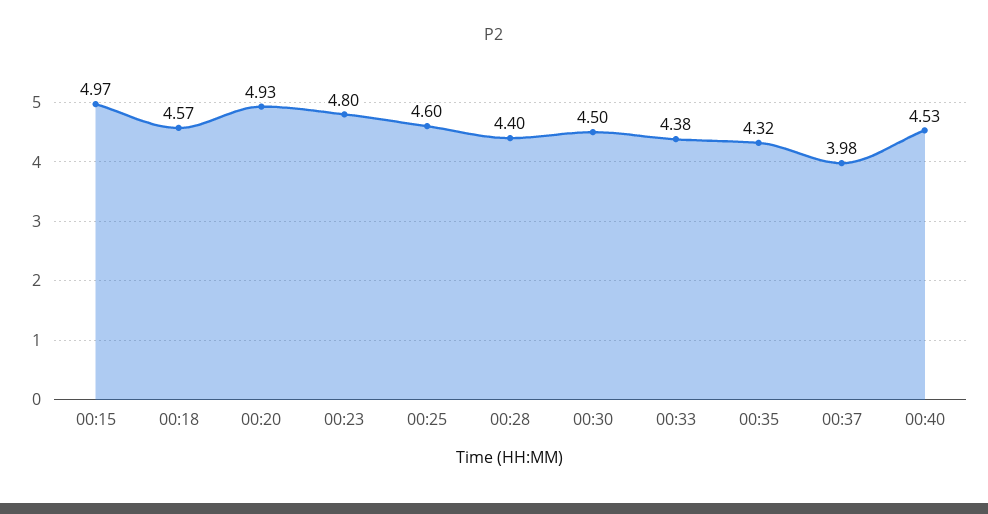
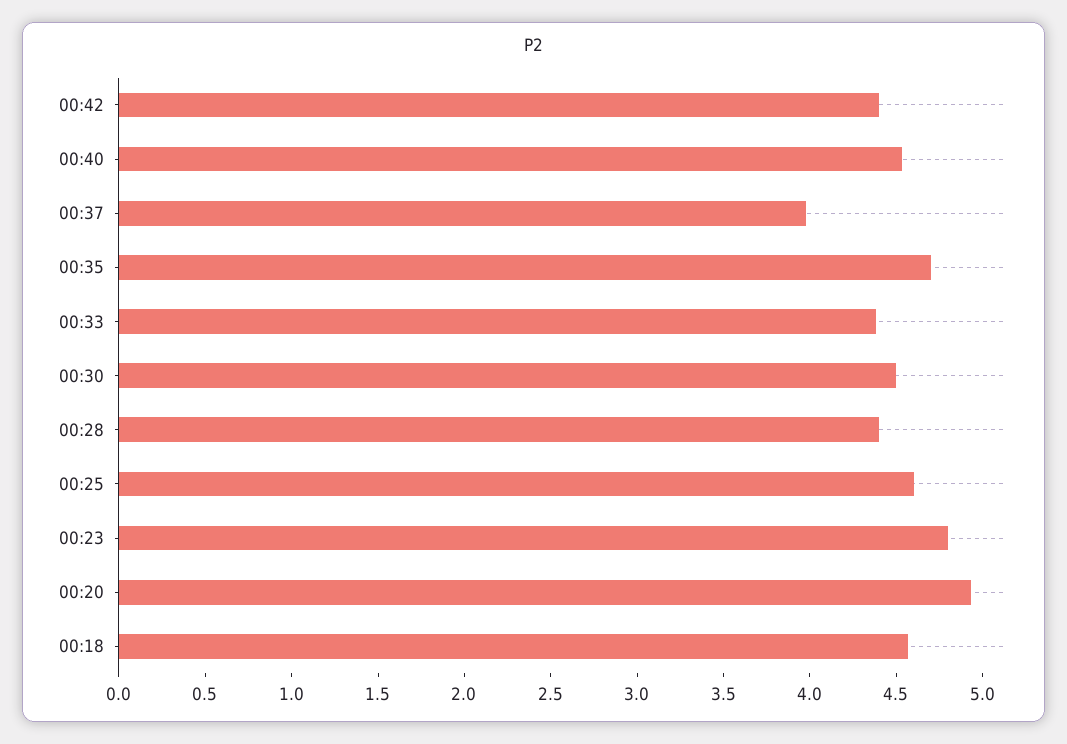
00:15: 4.97 -> none
00:35: 4.32 -> 4.7
00:42: none -> 4.4

